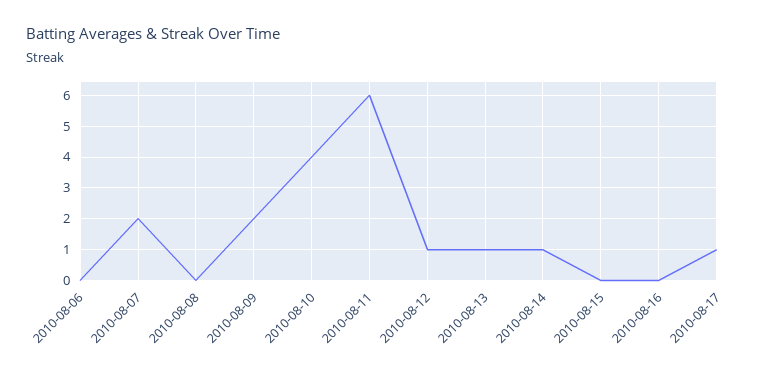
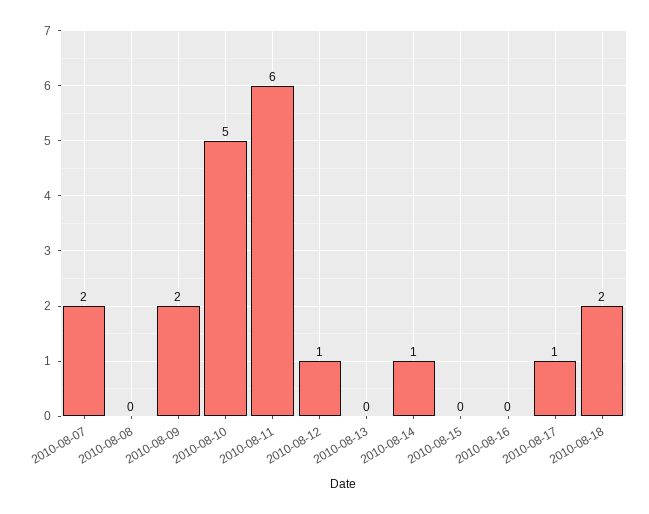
2010-08-06: 0 -> none
2010-08-10: 4 -> 5
2010-08-13: 1 -> 0
2010-08-18: none -> 2

